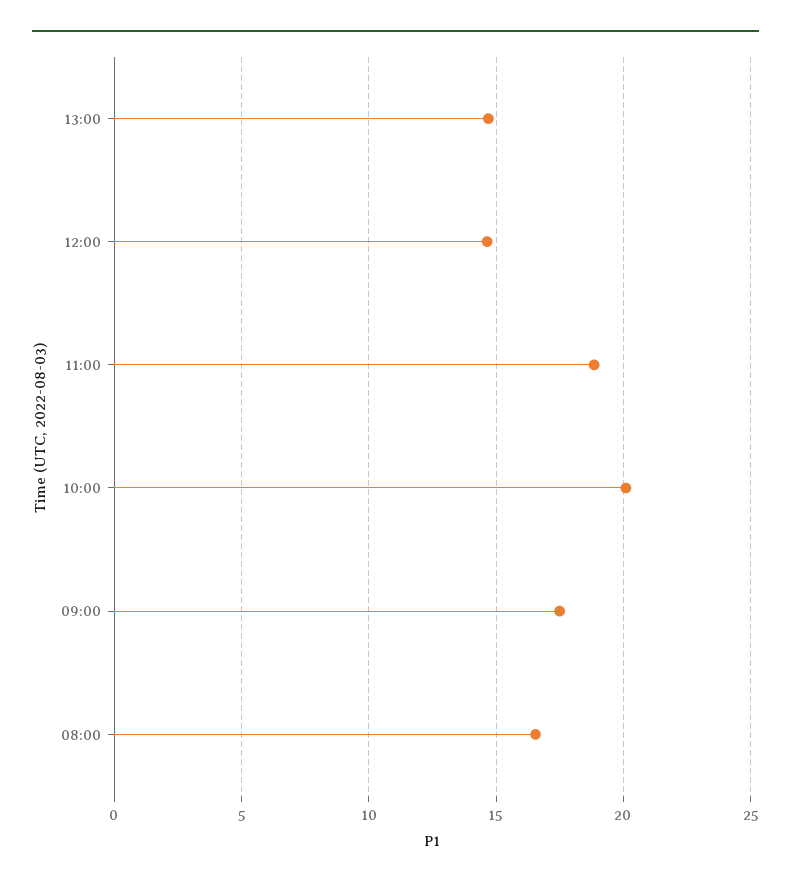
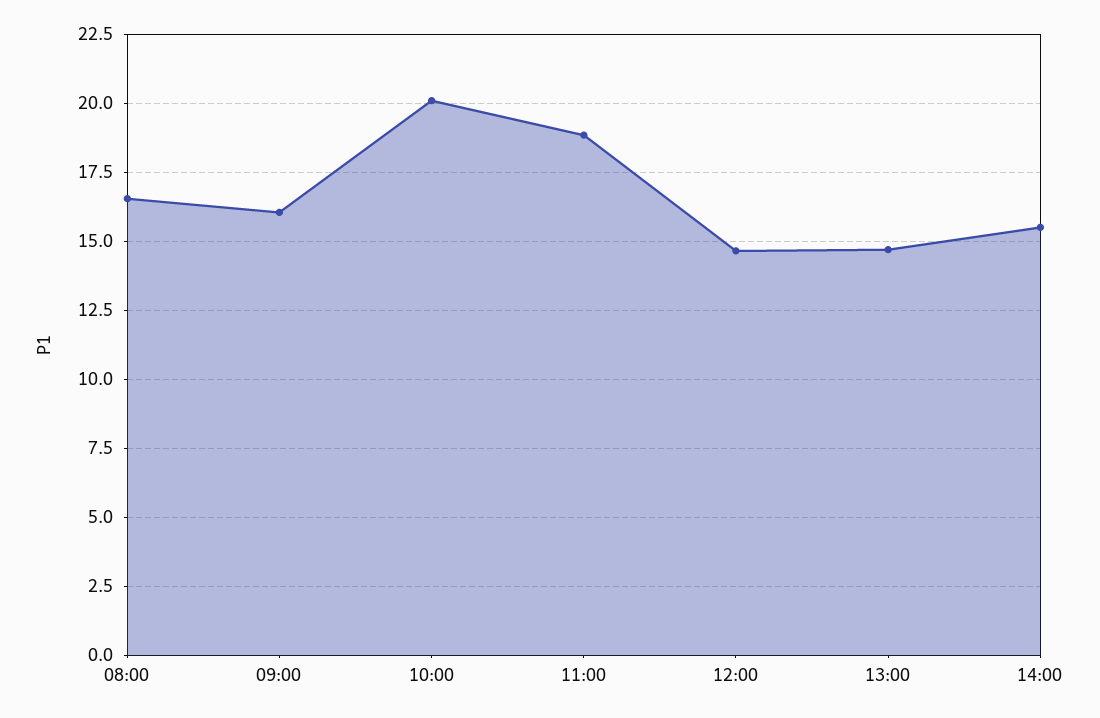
09:00: 17.5 -> 16
14:00: none -> 15.5

